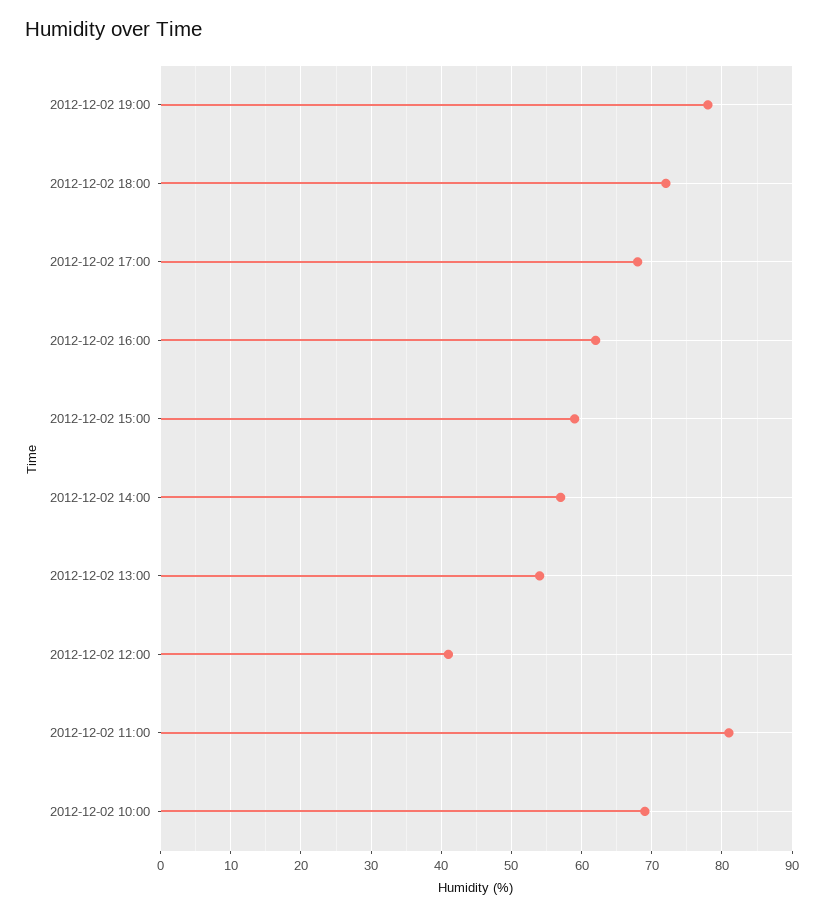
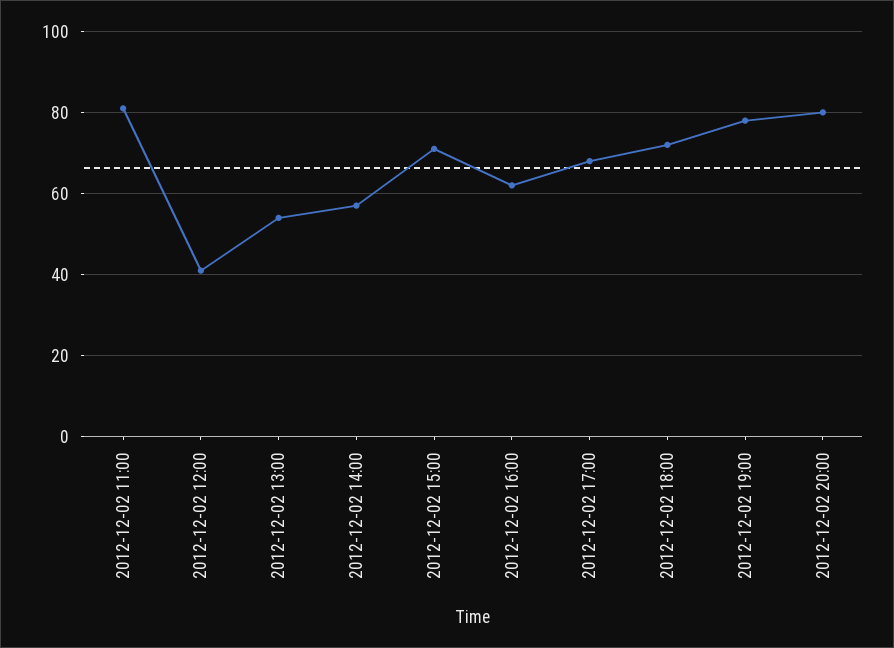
2012-12-02 15:00: 59 -> 70
2012-12-02 10:00: 69 -> none
2012-12-02 20:00: none -> 80

